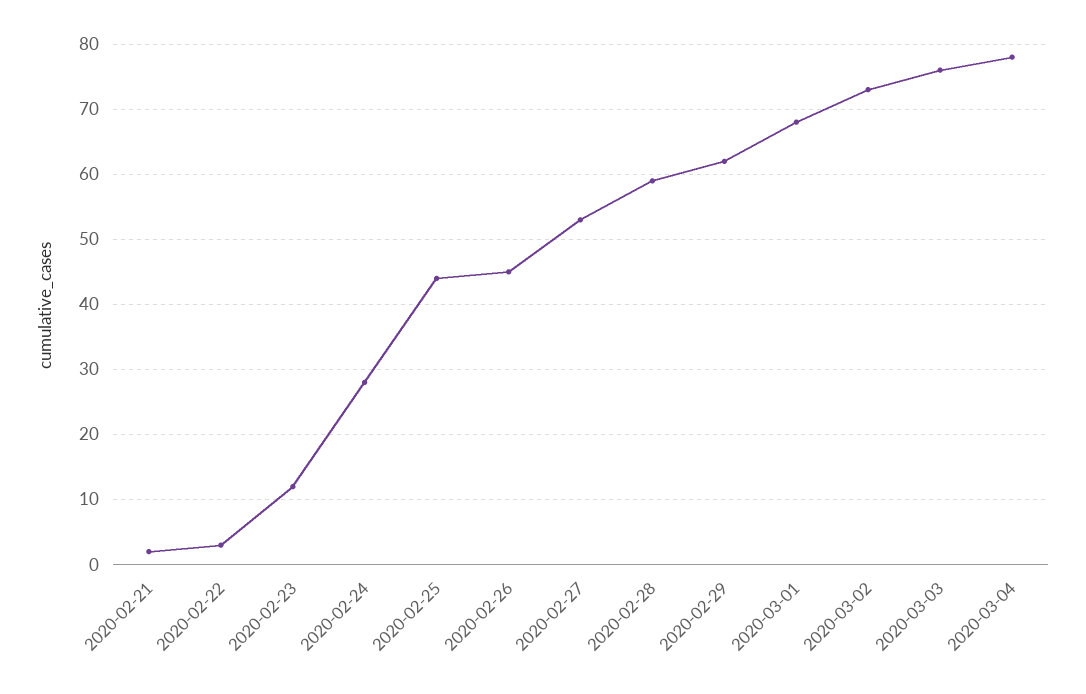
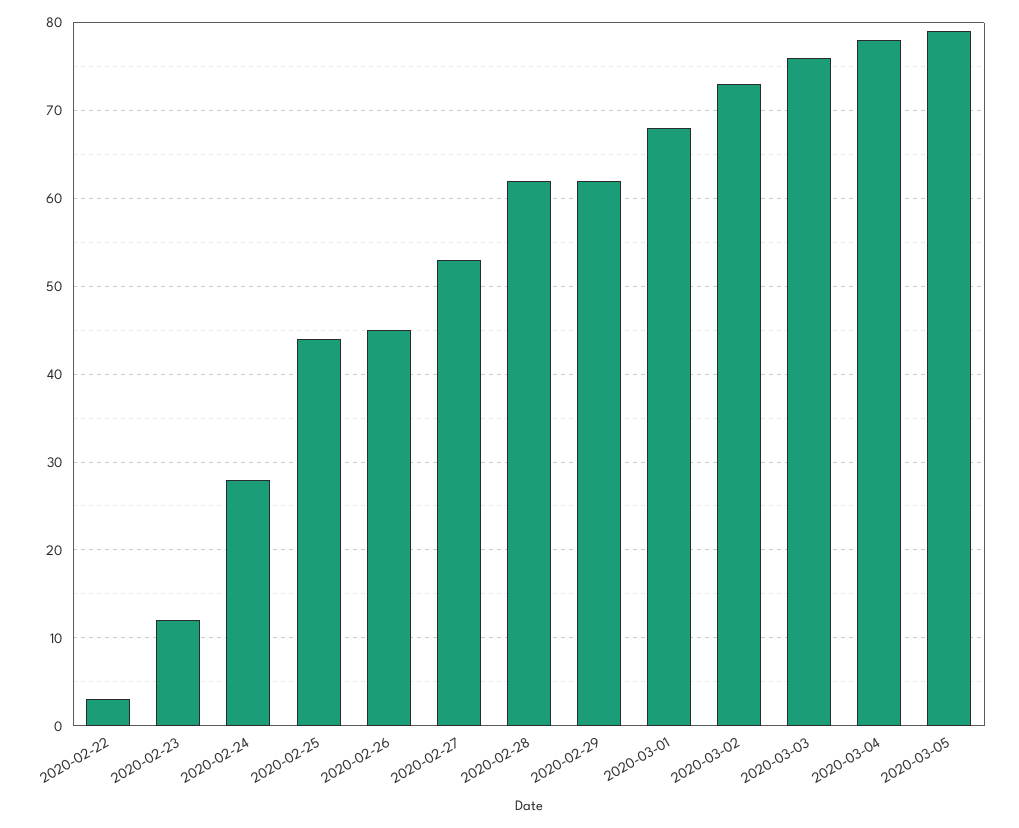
2020-02-21: 2 -> none
2020-02-28: 59 -> 62
2020-03-05: none -> 79

